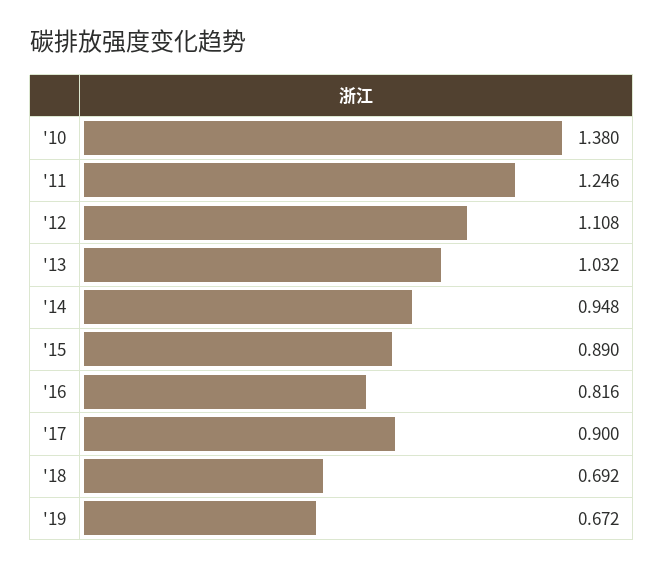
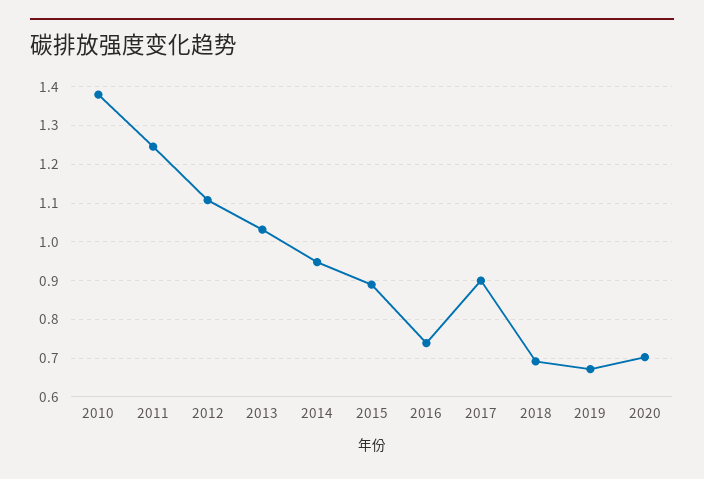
'16: 0.816 -> 0.74
2020: none -> 0.7

